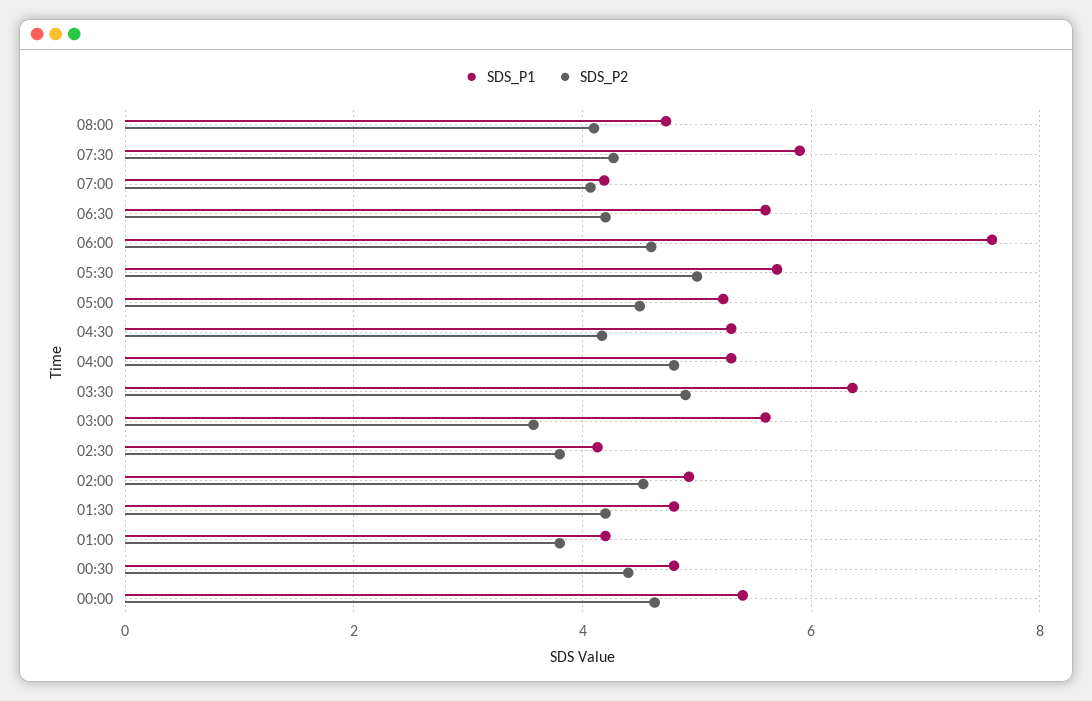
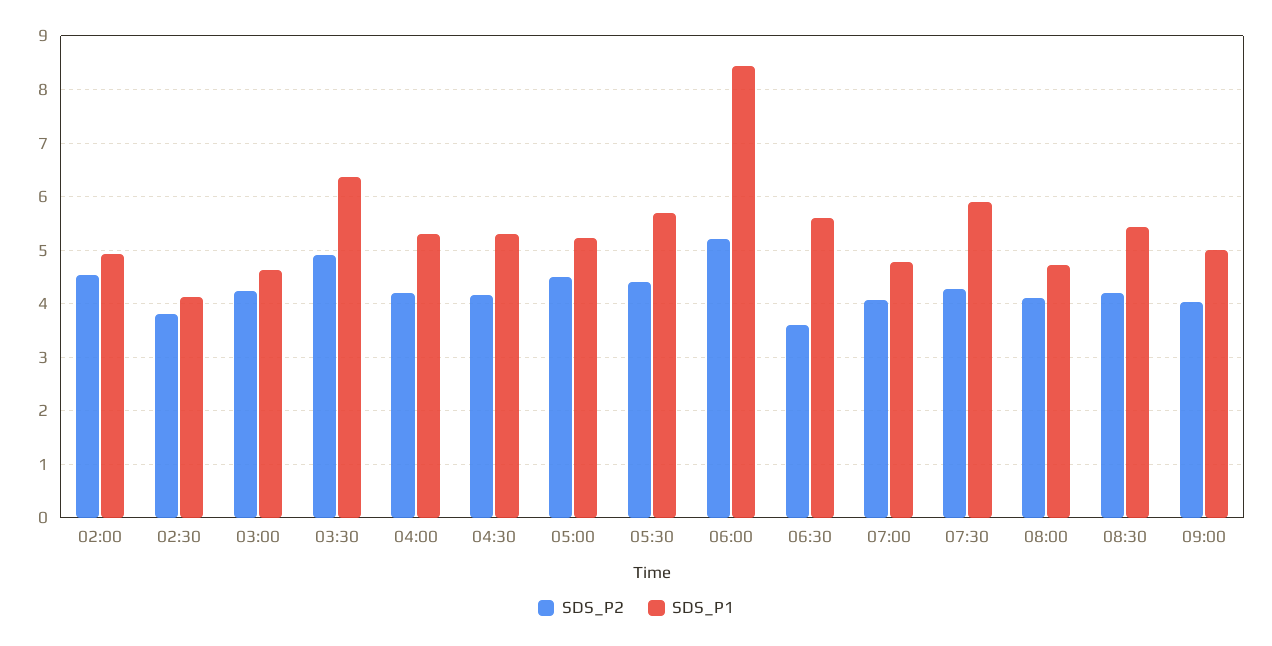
SDS_P1, 07:00: 4.2 -> 4.8
SDS_P2, 06:30: 4.2 -> 3.6
SDS_P1, 06:00: 7.6 -> 8.4
SDS_P2, 06:00: 4.6 -> 5.2
SDS_P2, 05:30: 5 -> 4.4
SDS_P2, 04:00: 4.8 -> 4.2
SDS_P1, 03:00: 5.6 -> 4.6
SDS_P2, 03:00: 3.6 -> 4.2
SDS_P1, 01:30: 4.8 -> none
SDS_P2, 01:30: 4.2 -> none
SDS_P1, 01:00: 4.2 -> none
SDS_P2, 01:00: 3.8 -> none
SDS_P1, 00:30: 4.8 -> none
SDS_P2, 00:30: 4.4 -> none
SDS_P1, 00:00: 5.4 -> none
SDS_P2, 00:00: 4.6 -> none
SDS_P2, 08:30: none -> 4.2
SDS_P1, 08:30: none -> 5.4
SDS_P2, 09:00: none -> 4
SDS_P1, 09:00: none -> 5

